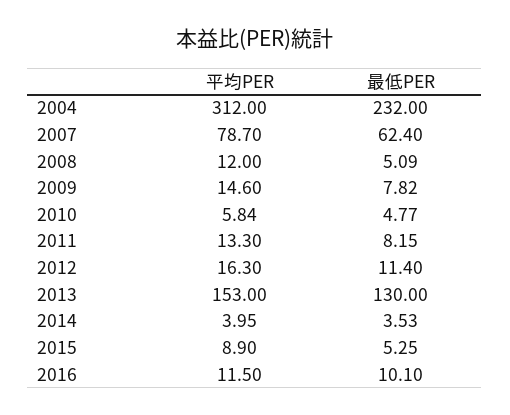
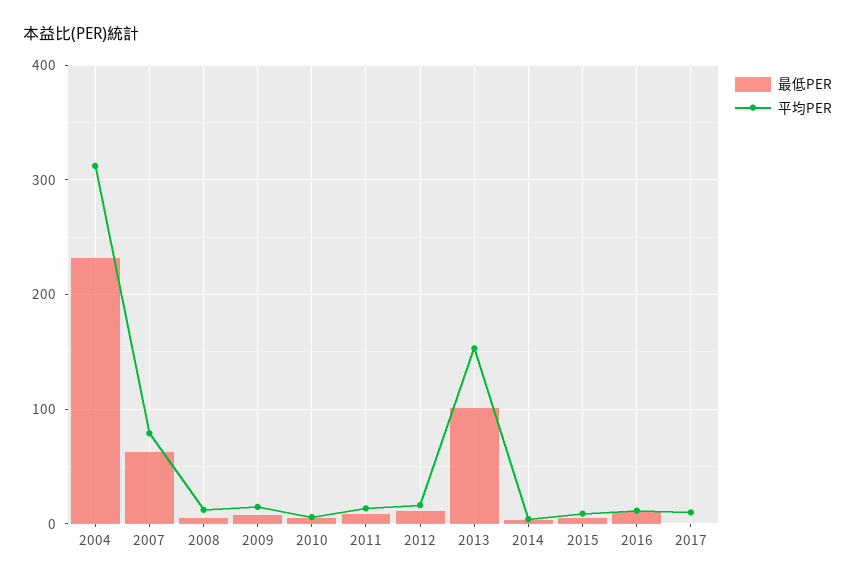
最低PER, 2013: 130 -> 100
最低PER, 2017: none -> 0
平均PER, 2017: none -> 10

